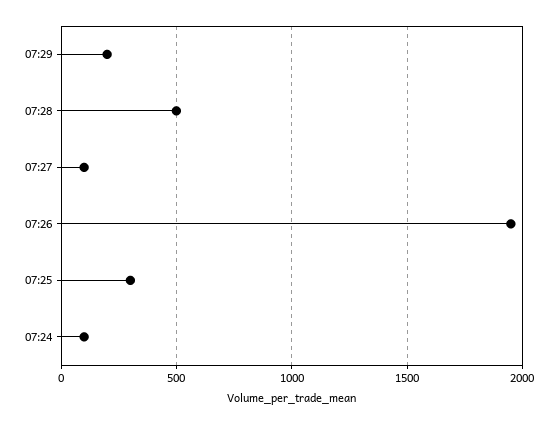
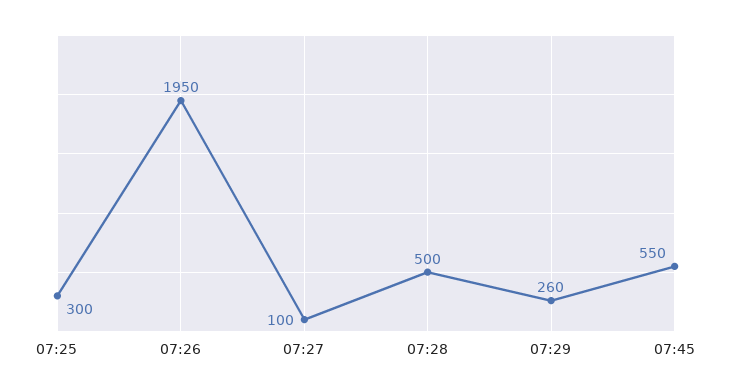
07:29: 200 -> 260
07:24: 100 -> none
07:45: none -> 550

